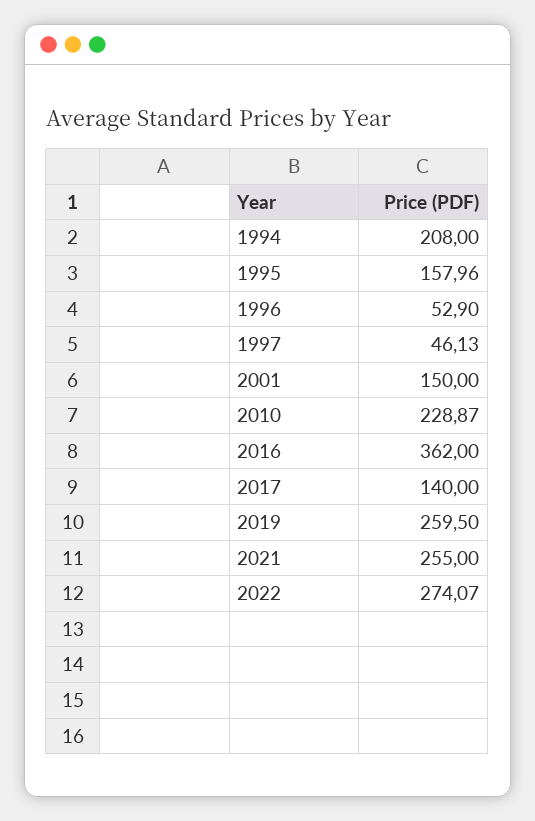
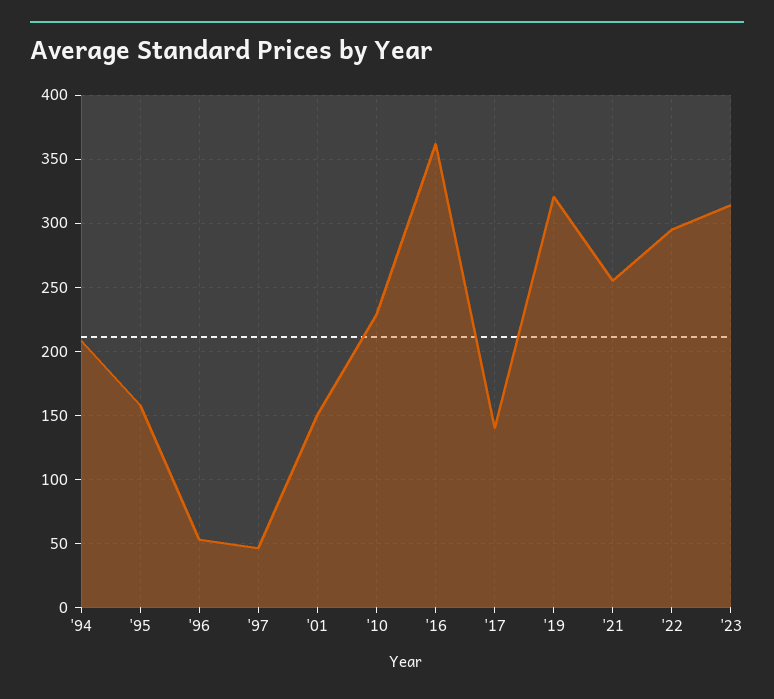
2019: 259.5 -> 320
2022: 274.07 -> 295
'23: none -> 315

